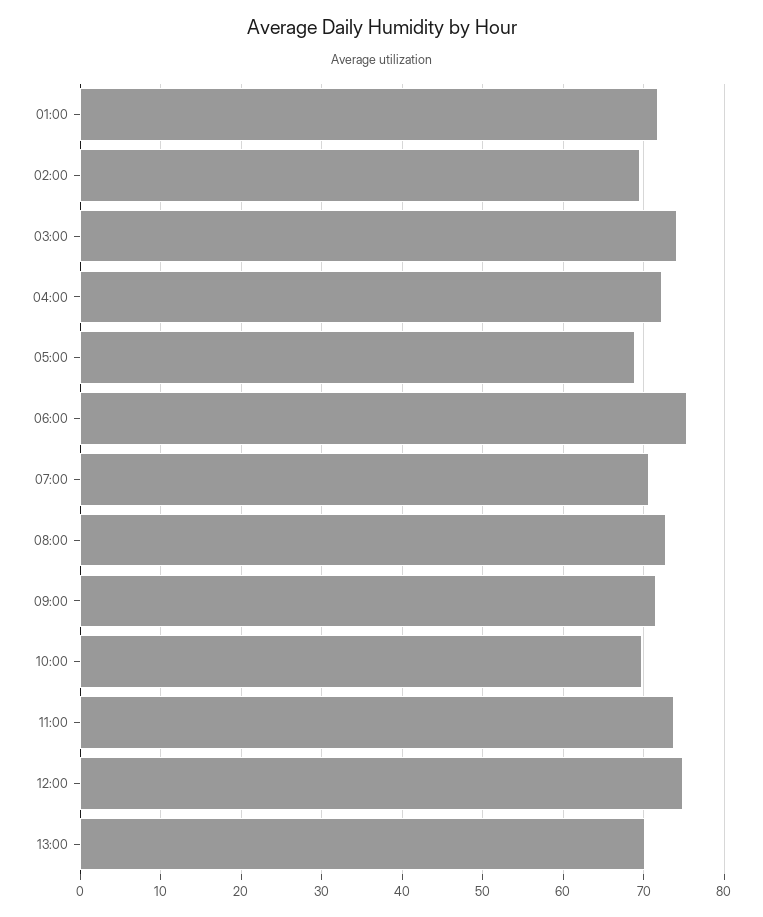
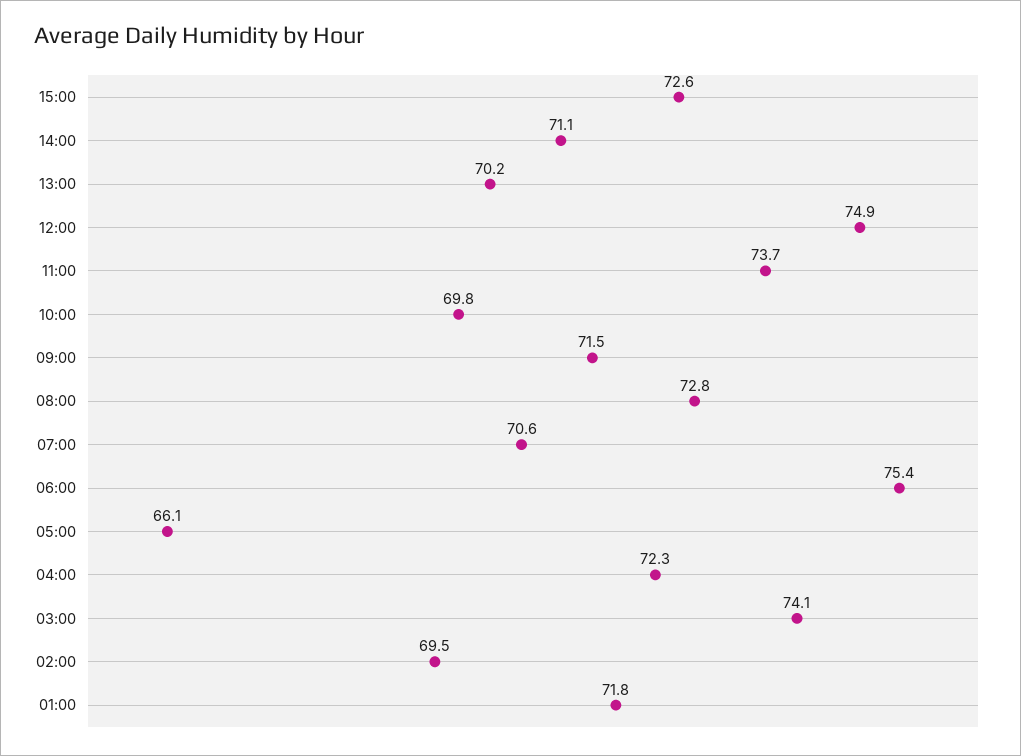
05:00: 69 -> 66.1
15:00: none -> 72.6
14:00: none -> 71.1

